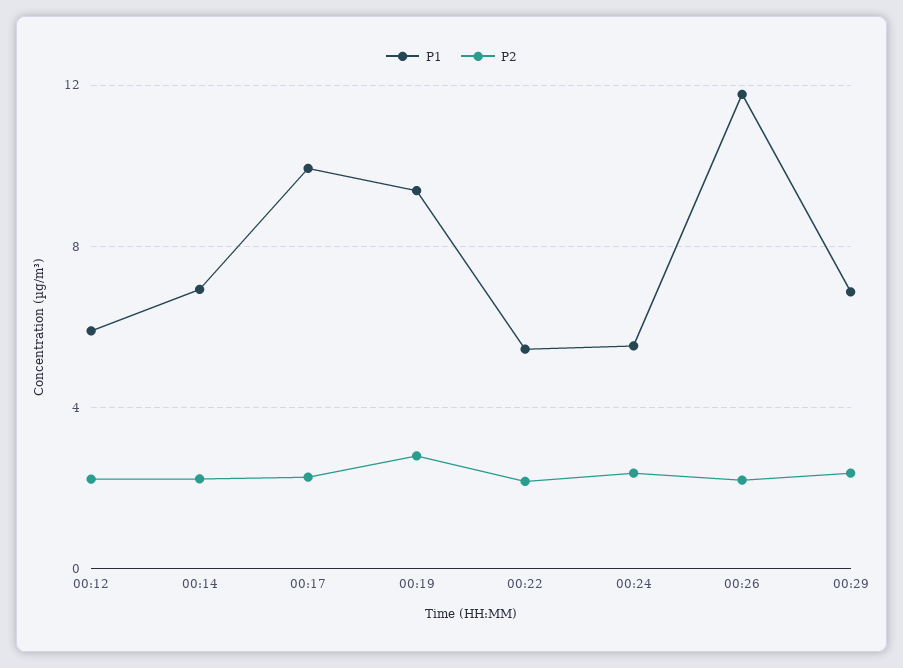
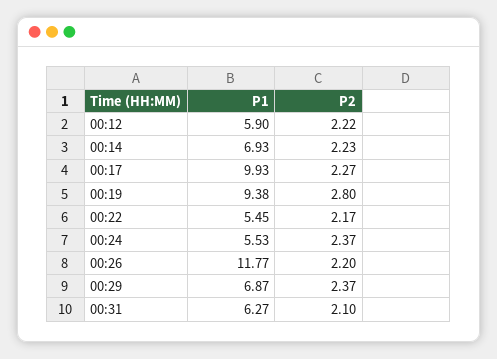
P1, 00:31: none -> 6.27
P2, 00:31: none -> 2.1

